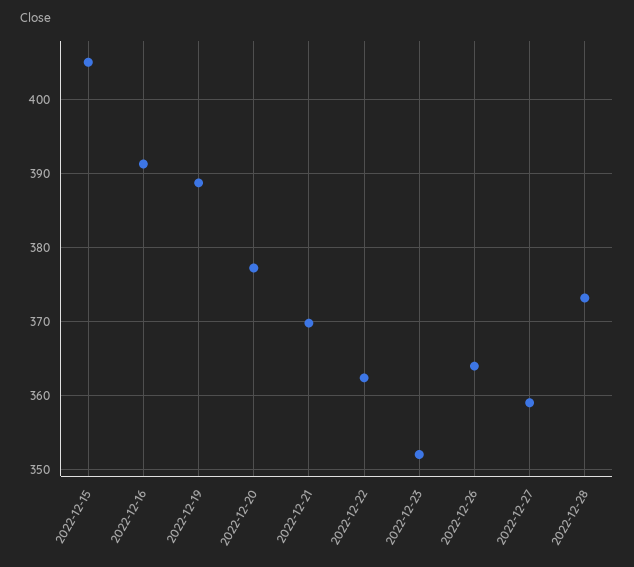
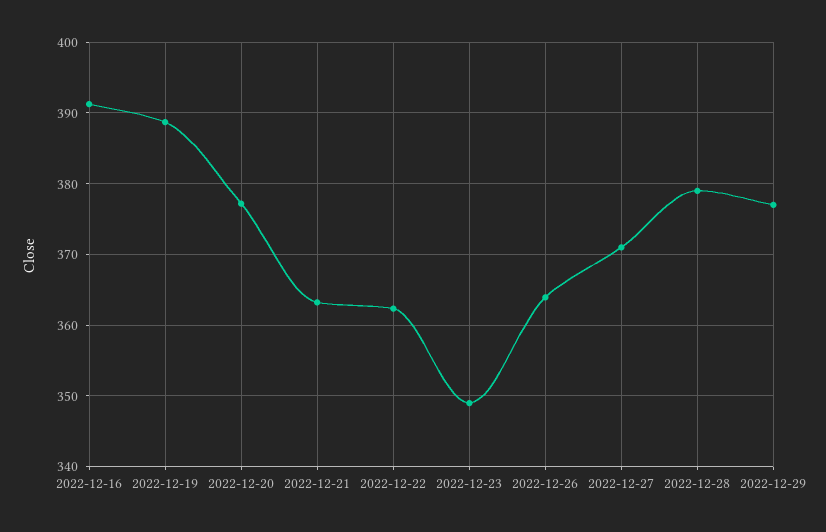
2022-12-15: 405 -> none
2022-12-21: 370 -> 363
2022-12-23: 352 -> 349
2022-12-27: 359 -> 371
2022-12-28: 373 -> 379
2022-12-29: none -> 377

